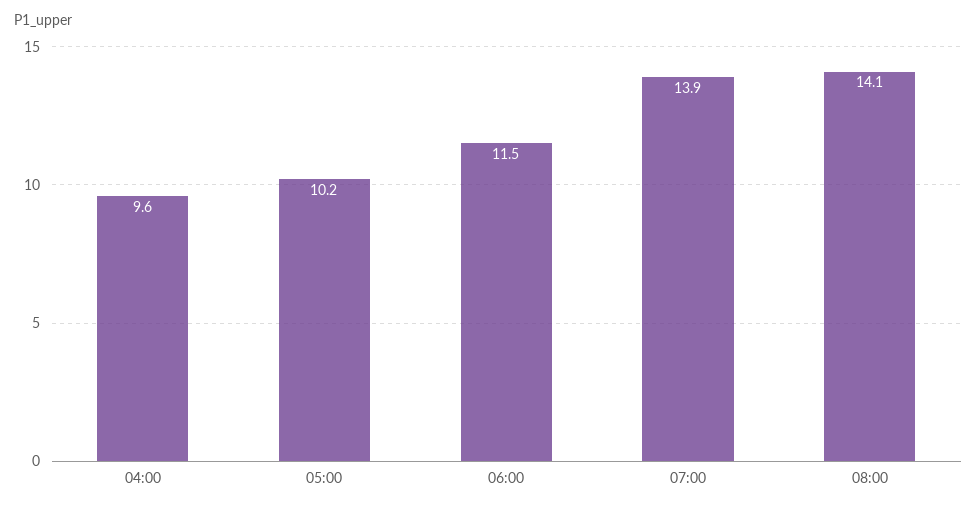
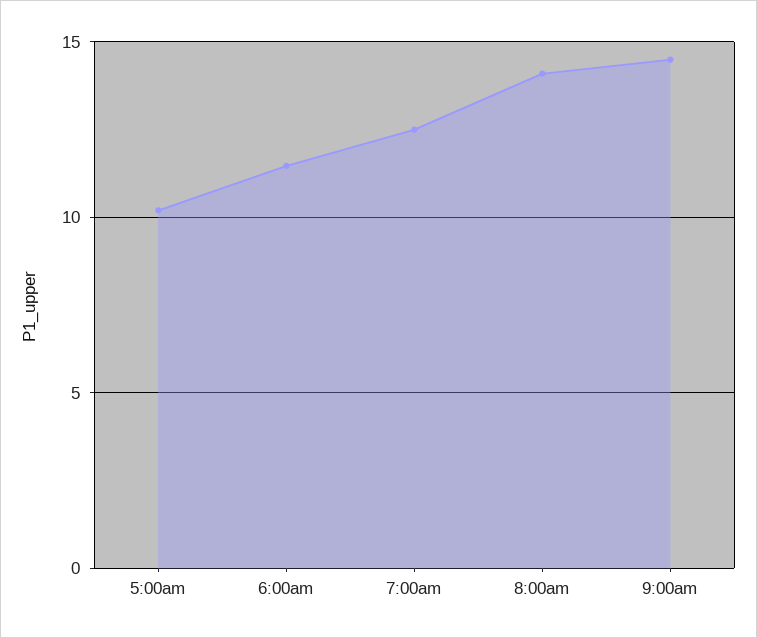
04:00: 9.6 -> none
07:00: 13.9 -> 12.5
9:00am: none -> 14.5

